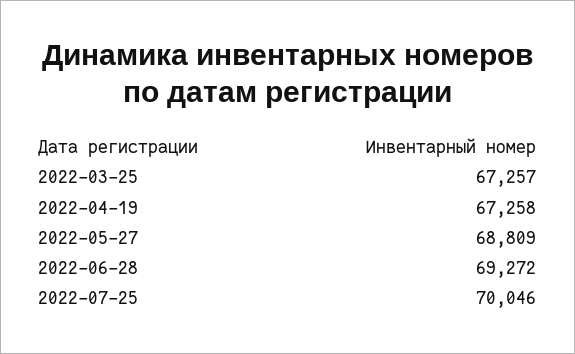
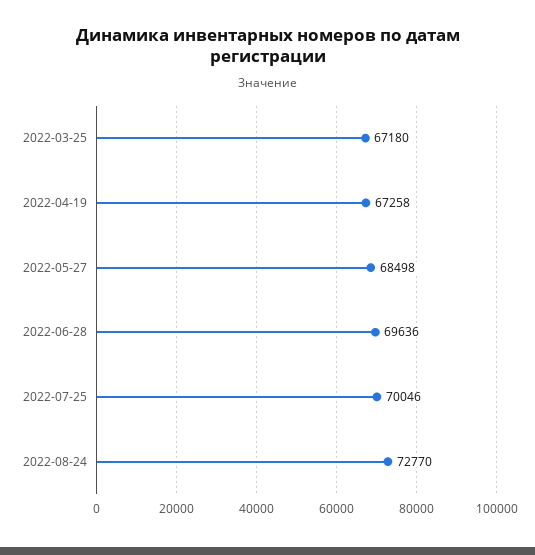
2022-03-25: 67257 -> 67180
2022-05-27: 68809 -> 68498
2022-06-28: 69272 -> 69636
2022-08-24: none -> 72770

